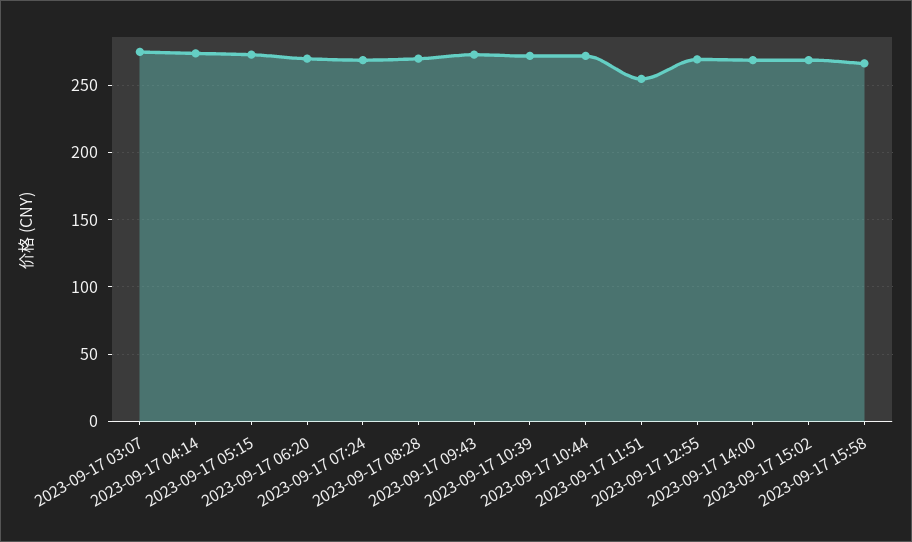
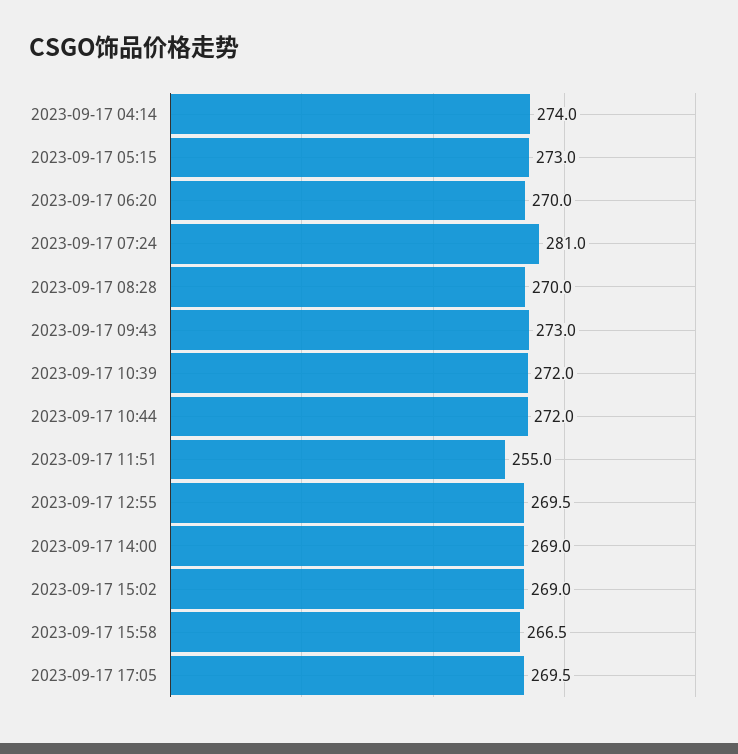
2023-09-17 03:07: 275 -> none
2023-09-17 07:24: 270 -> 281
2023-09-17 17:05: none -> 269.5

